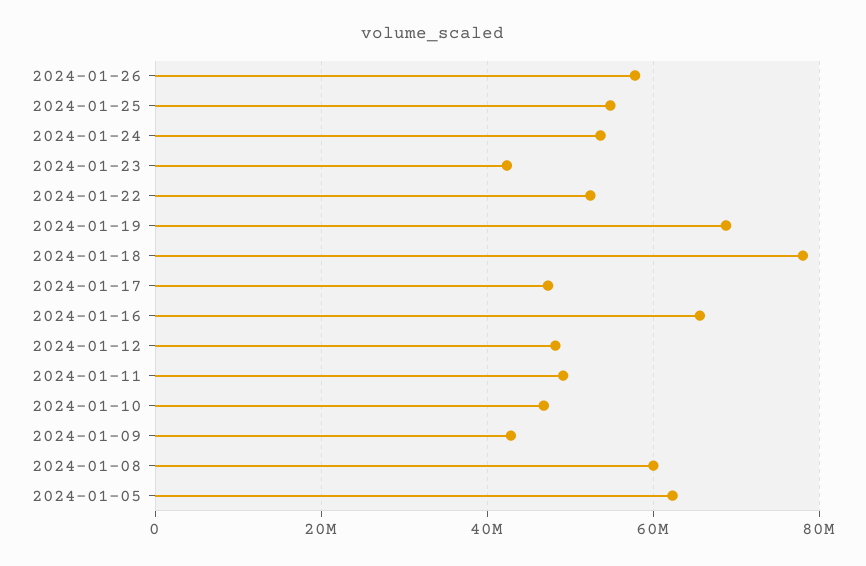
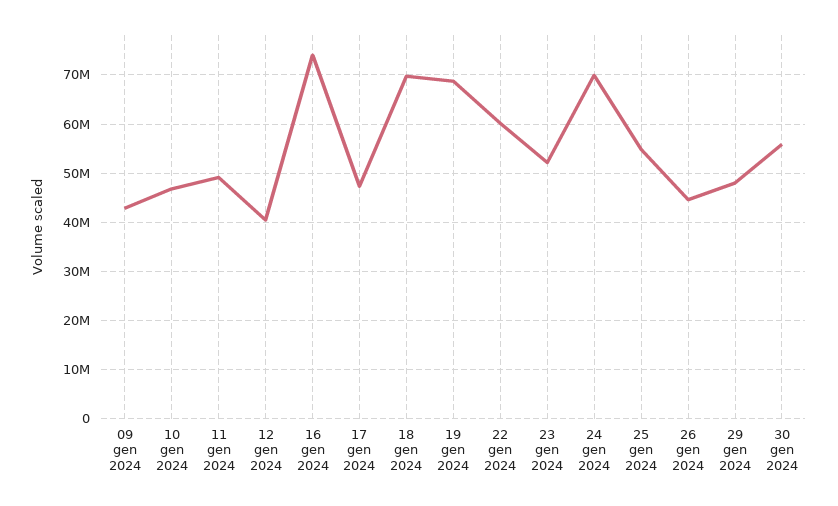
2024-01-26: 58000000 -> 44000000
2024-01-24: 54000000 -> 70000000
2024-01-23: 42000000 -> 52000000
2024-01-22: 52000000 -> 60000000
2024-01-18: 78000000 -> 70000000
2024-01-16: 66000000 -> 74000000
2024-01-12: 48000000 -> 40000000
2024-01-08: 60000000 -> none
2024-01-05: 62000000 -> none
29 gen 2024: none -> 48000000
30 gen 2024: none -> 56000000

